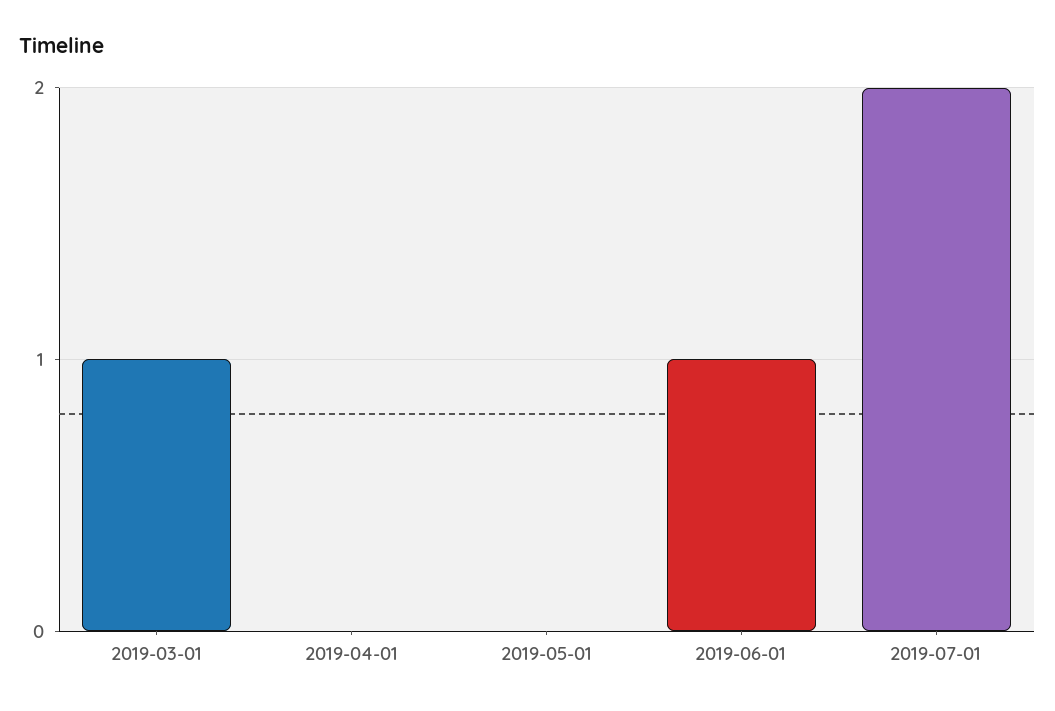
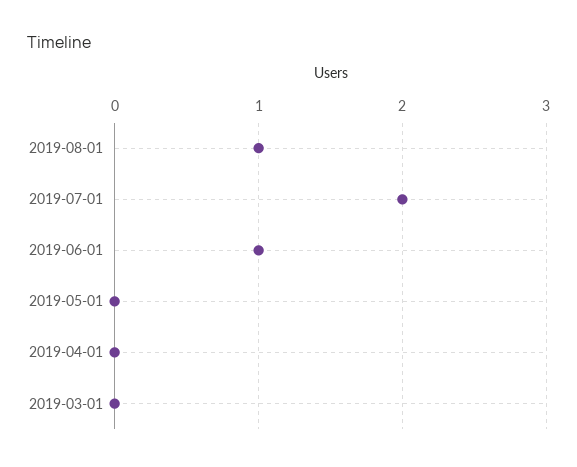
2019-03-01: 1 -> 0
2019-08-01: none -> 1

